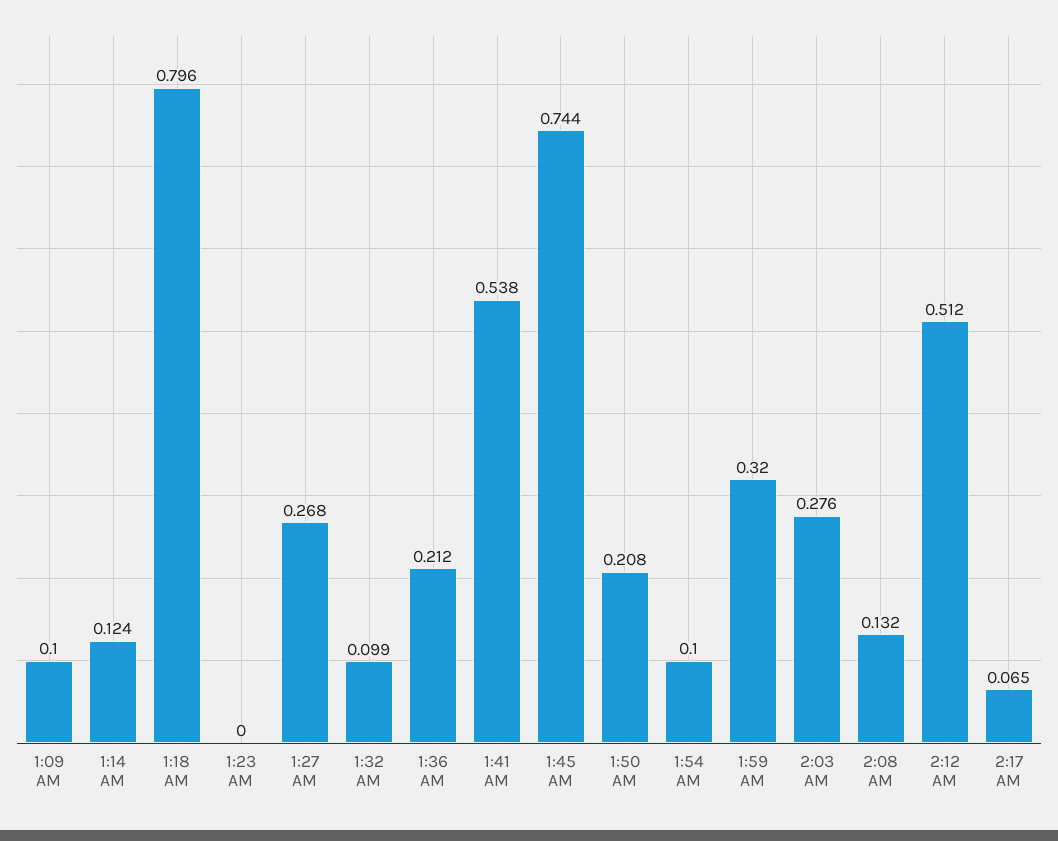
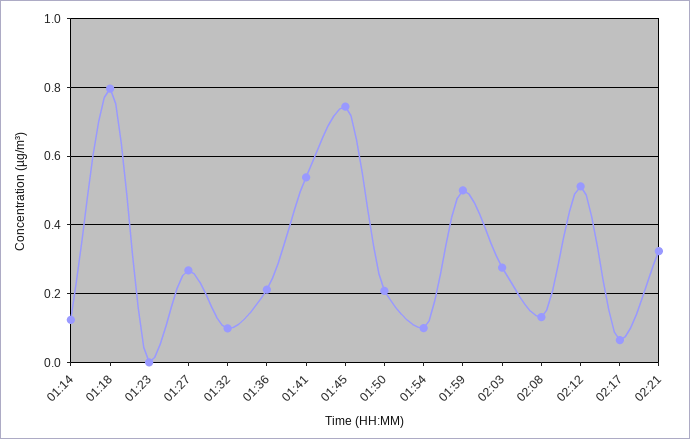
1:09 AM: 0.1 -> none
1:59 AM: 0.32 -> 0.5
02:21: none -> 0.32

